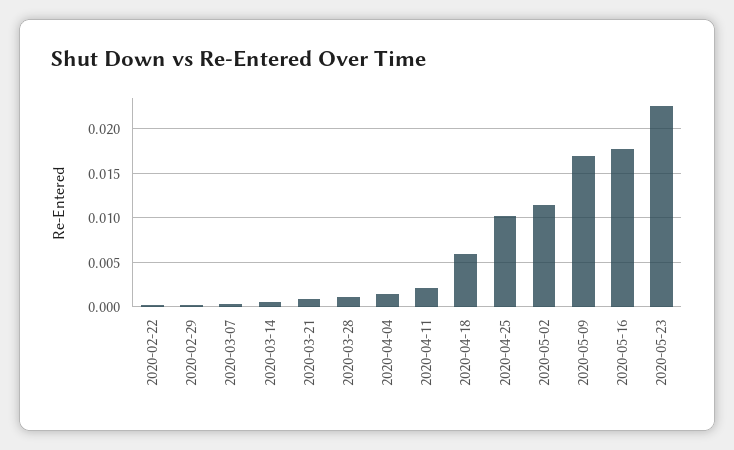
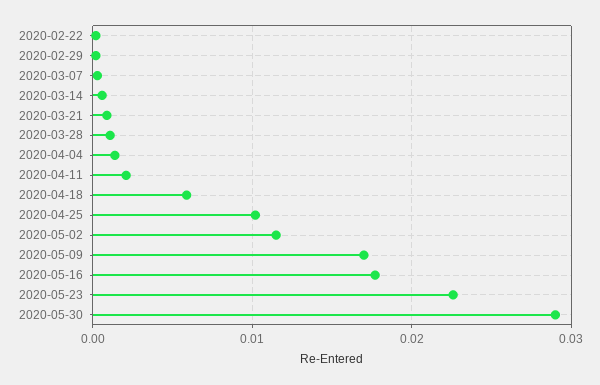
2020-05-30: none -> 0.029

